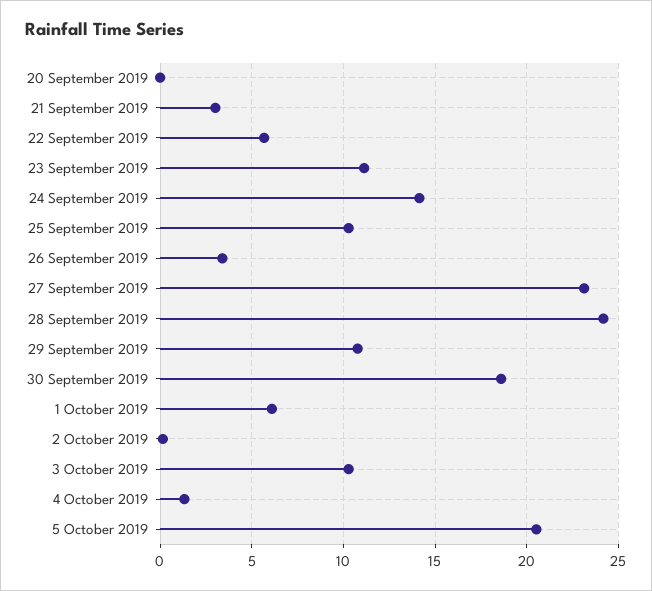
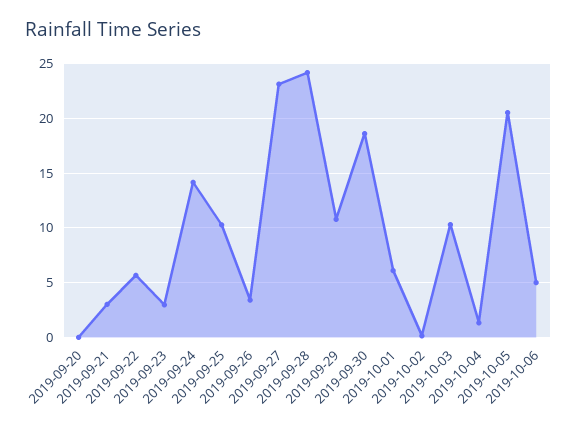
23 September 2019: 11 -> 3
2019-10-06: none -> 5

